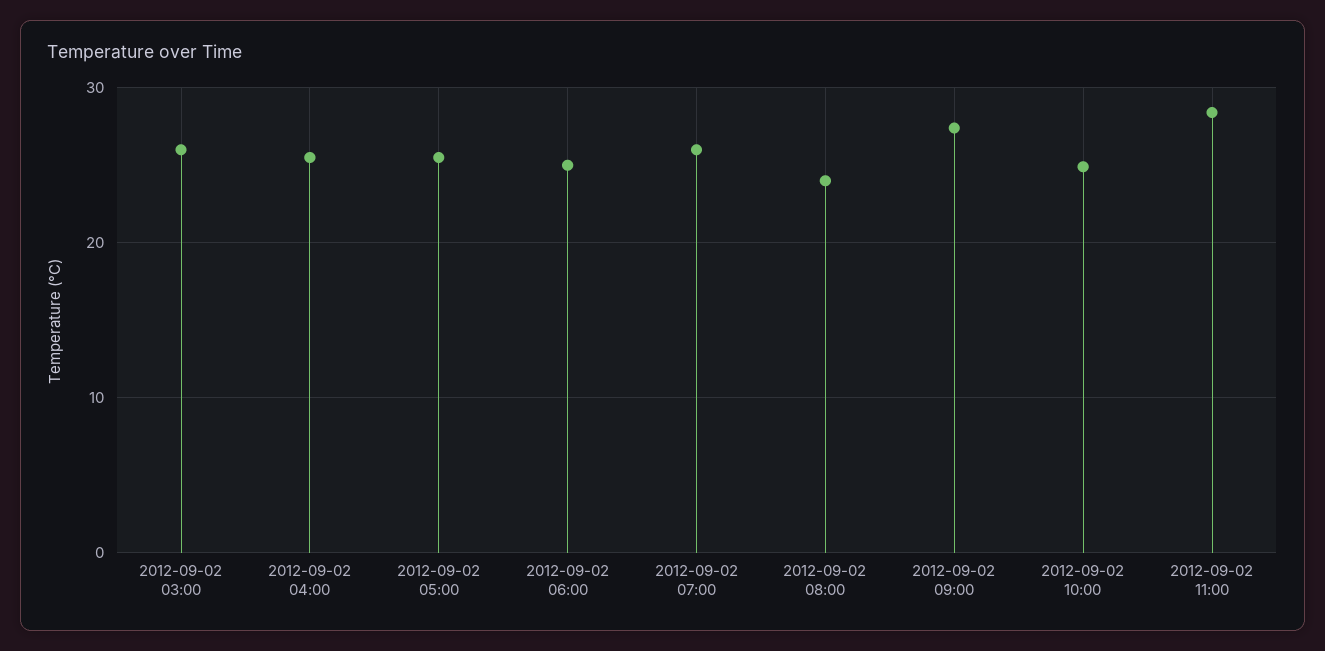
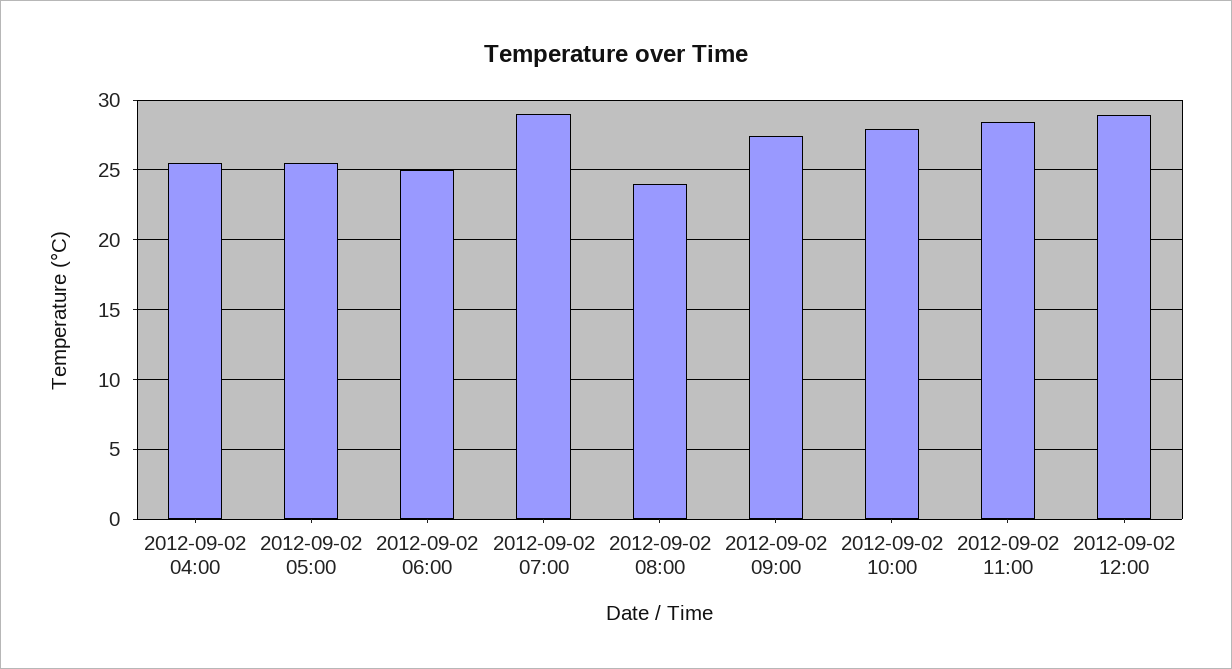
2012-09-02 03:00: 26 -> none
2012-09-02 07:00: 26 -> 29
2012-09-02 10:00: 25 -> 28
2012-09-02 12:00: none -> 29

